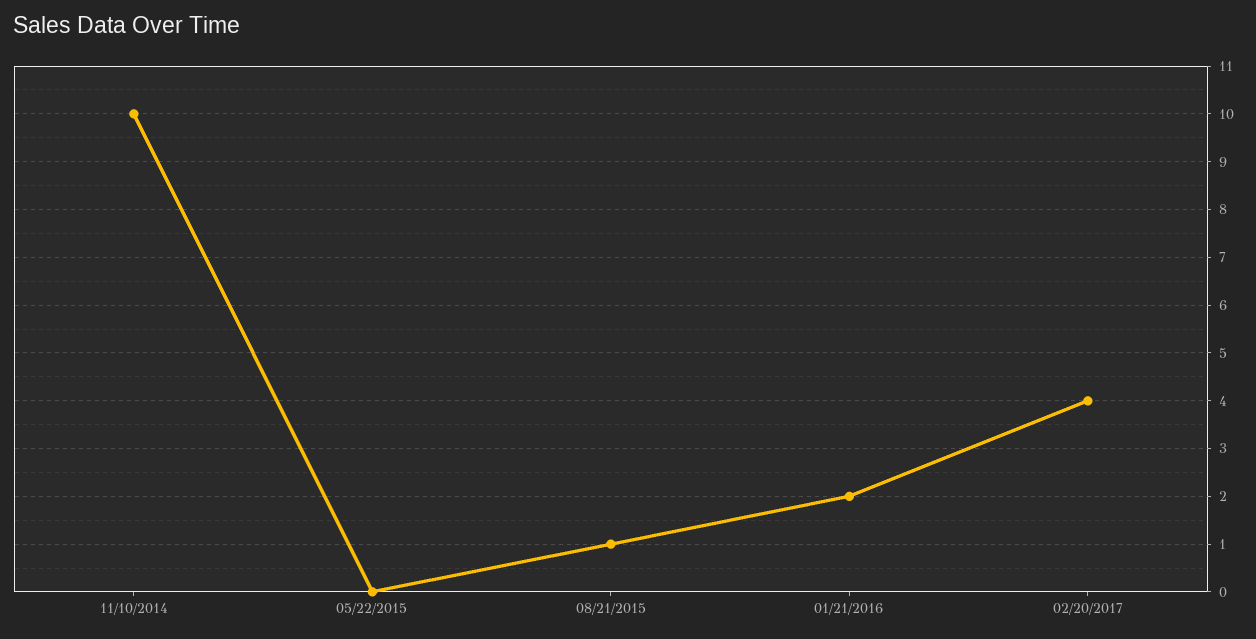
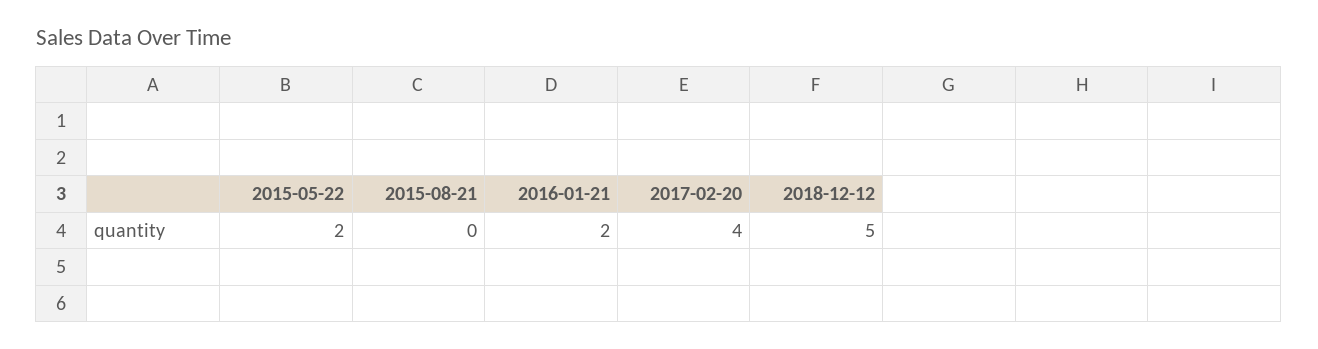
11/10/2014: 10 -> none
05/22/2015: 0 -> 2
08/21/2015: 1 -> 0
2018-12-12: none -> 5

